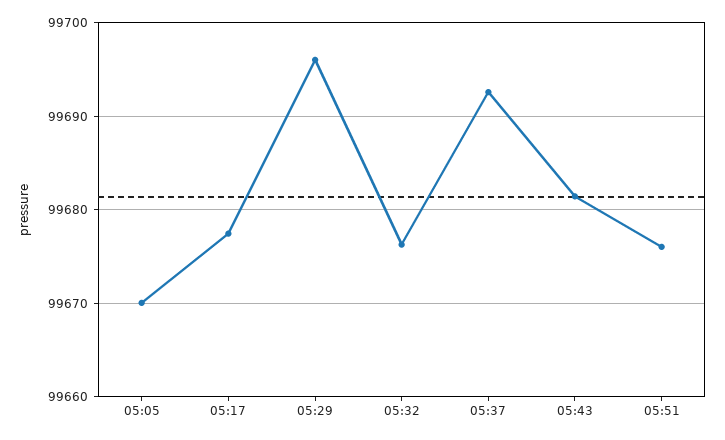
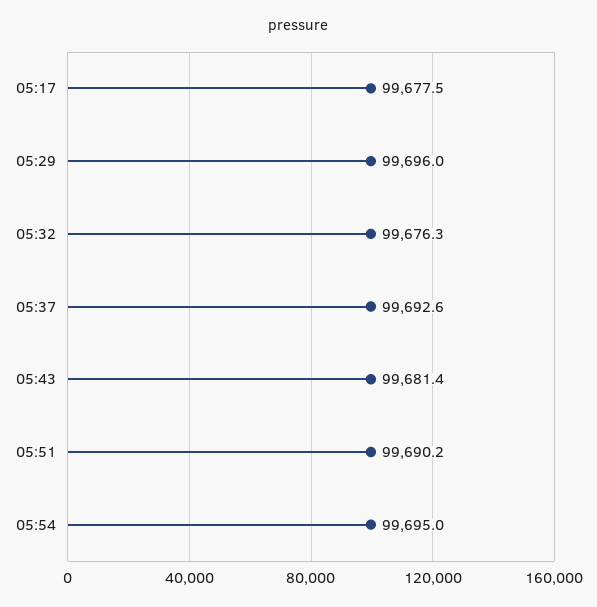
05:05: 99670 -> none
05:51: 99676 -> 99690.2
05:54: none -> 99695

